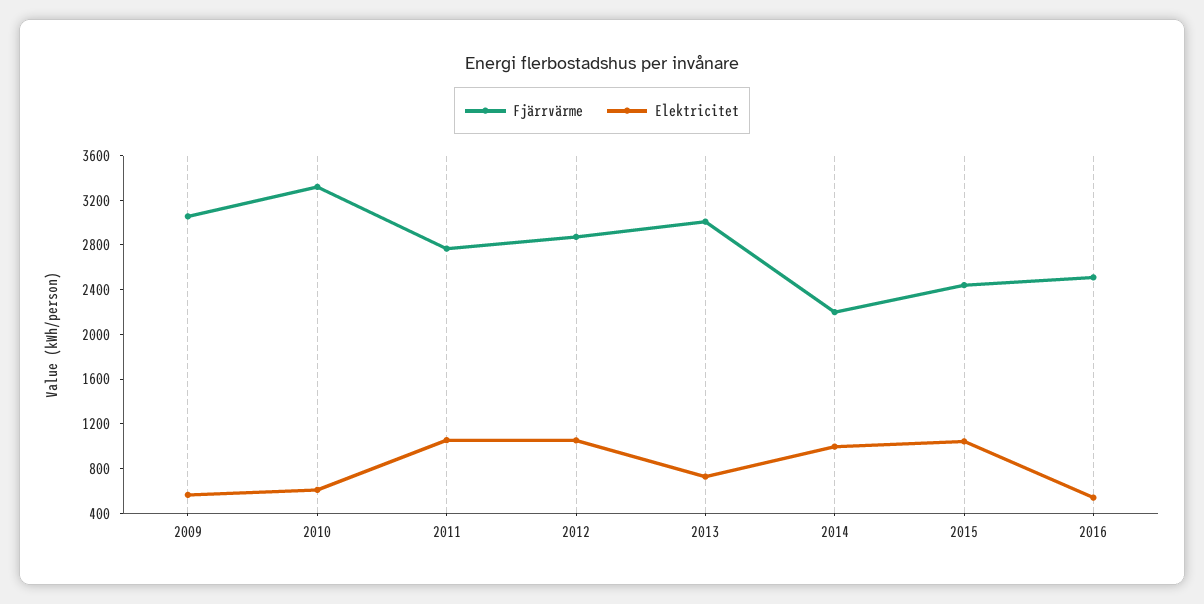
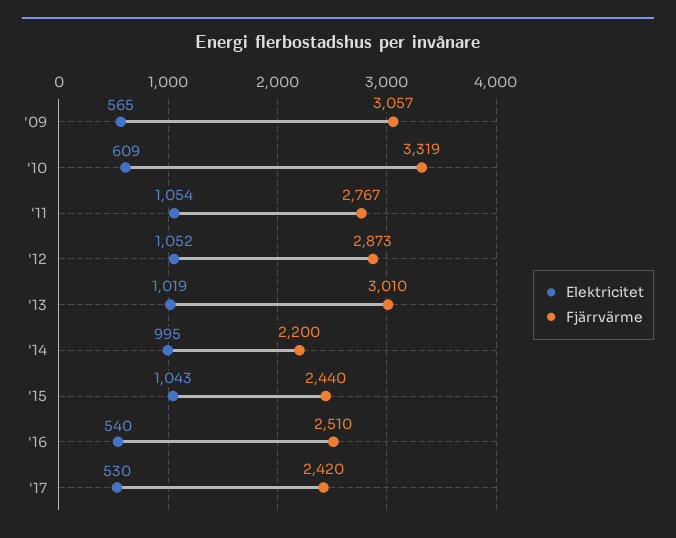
Elektricitet, 2013: 700 -> 1019
Elektricitet, '17: none -> 530
Fjärrvärme, '17: none -> 2420

